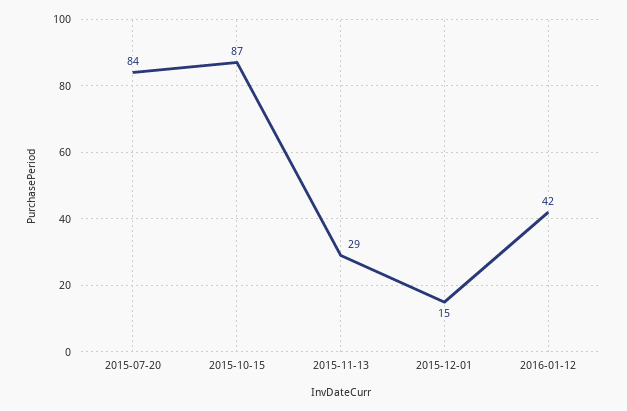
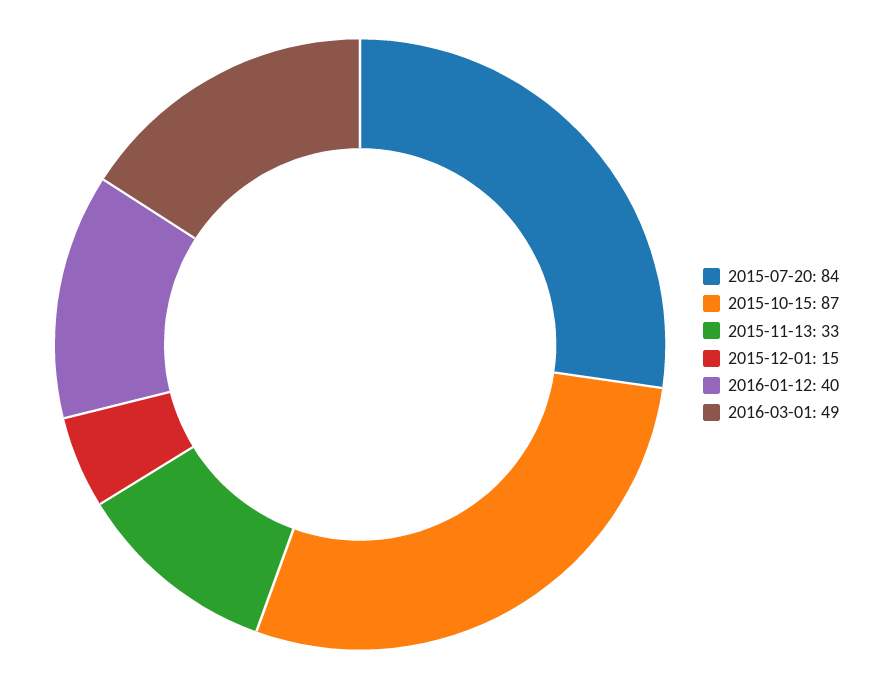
2015-11-13: 29 -> 33
2016-01-12: 42 -> 40
2016-03-01: none -> 49

